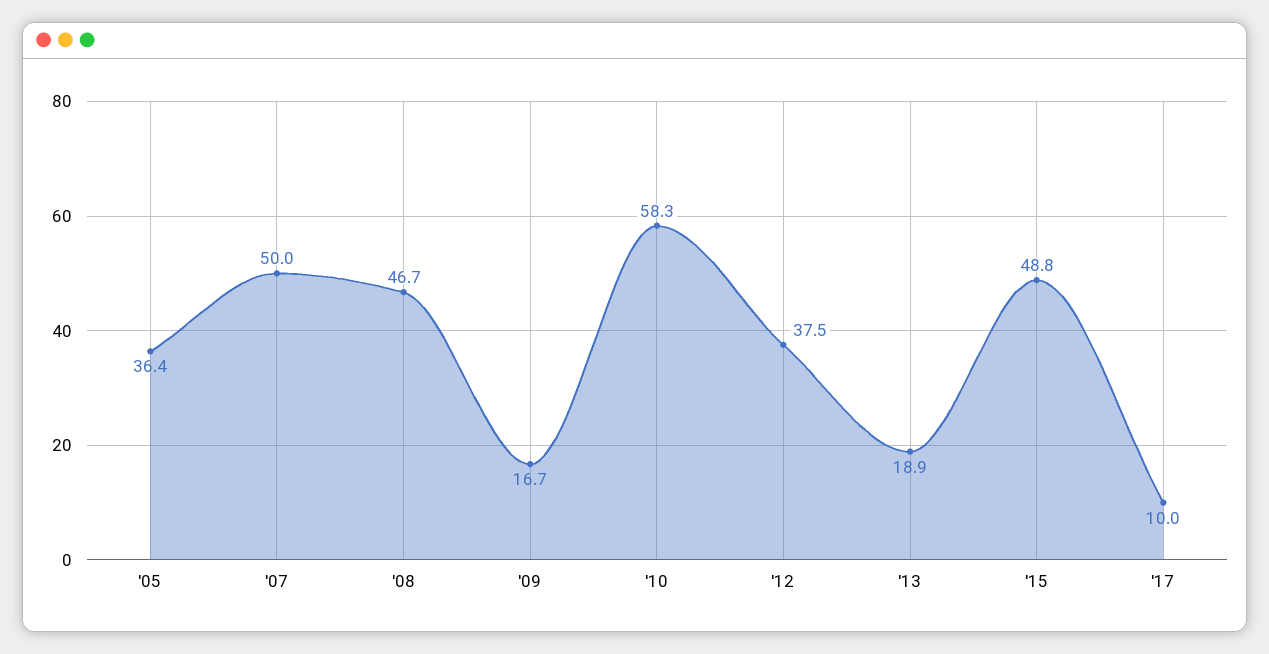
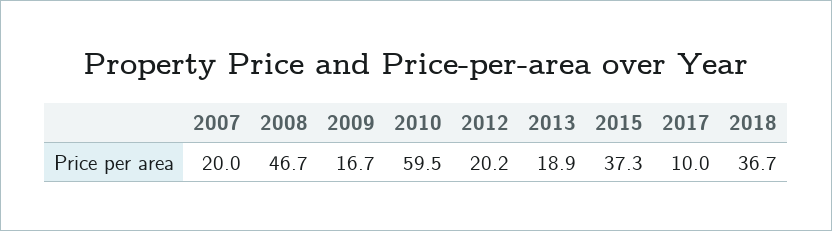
'05: 36.4 -> none
'07: 50 -> 20
'10: 58.3 -> 59.5
'12: 37.5 -> 20.2
'15: 48.8 -> 37.3
2018: none -> 36.7

